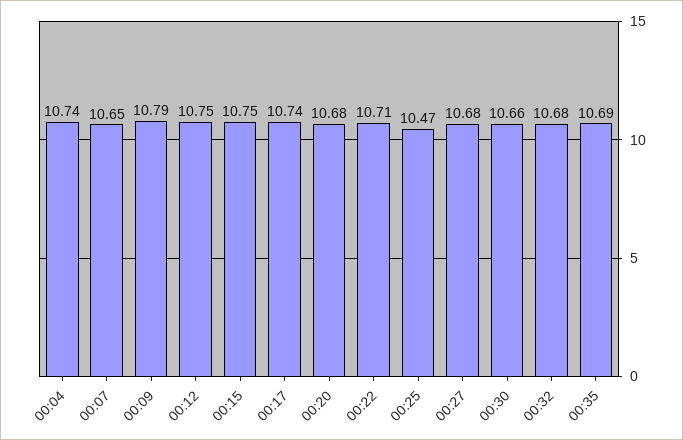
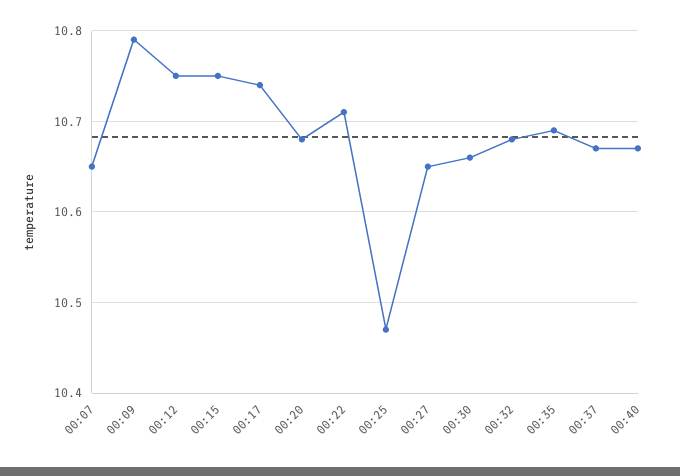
00:04: 10.74 -> none
00:27: 10.68 -> 10.65
00:37: none -> 10.67
00:40: none -> 10.67

